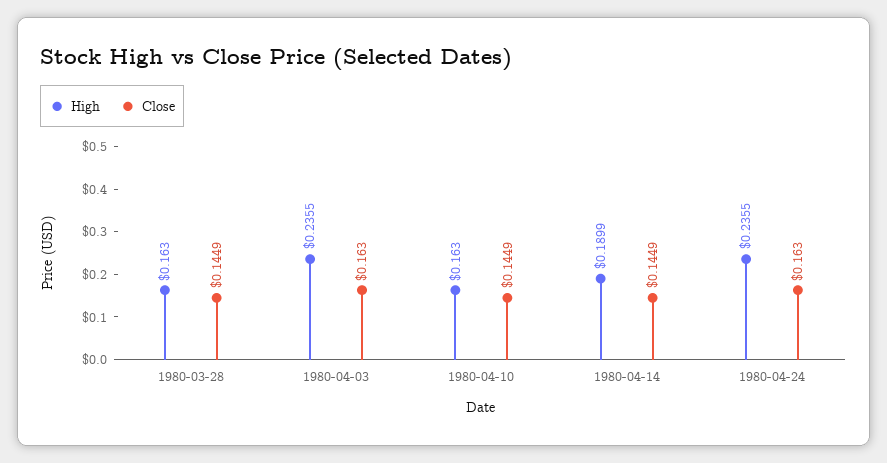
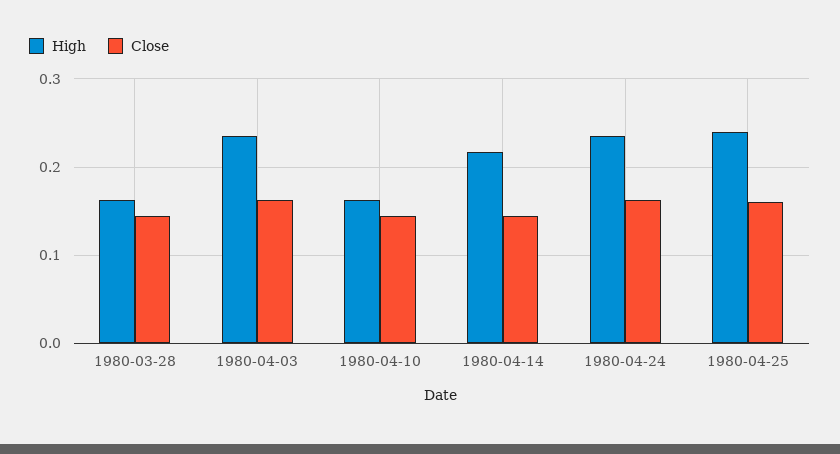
High, 1980-04-14: 0.1899 -> 0.22
High, 1980-04-25: none -> 0.24
Close, 1980-04-25: none -> 0.16

